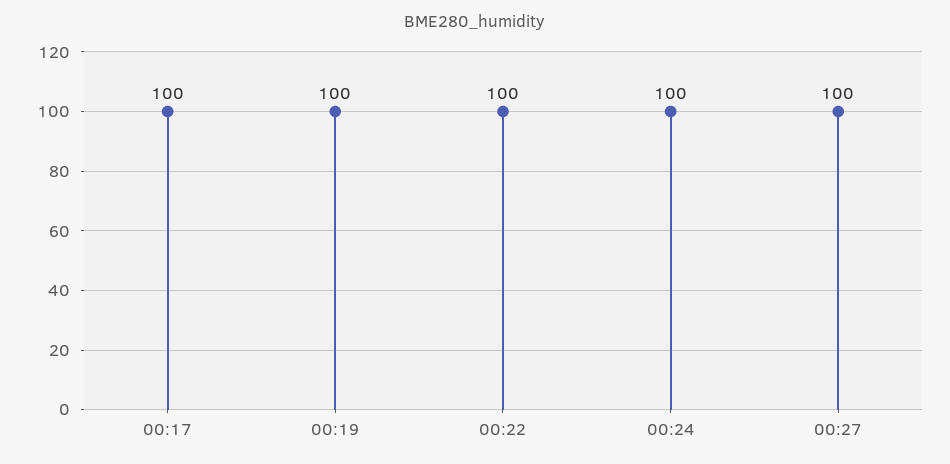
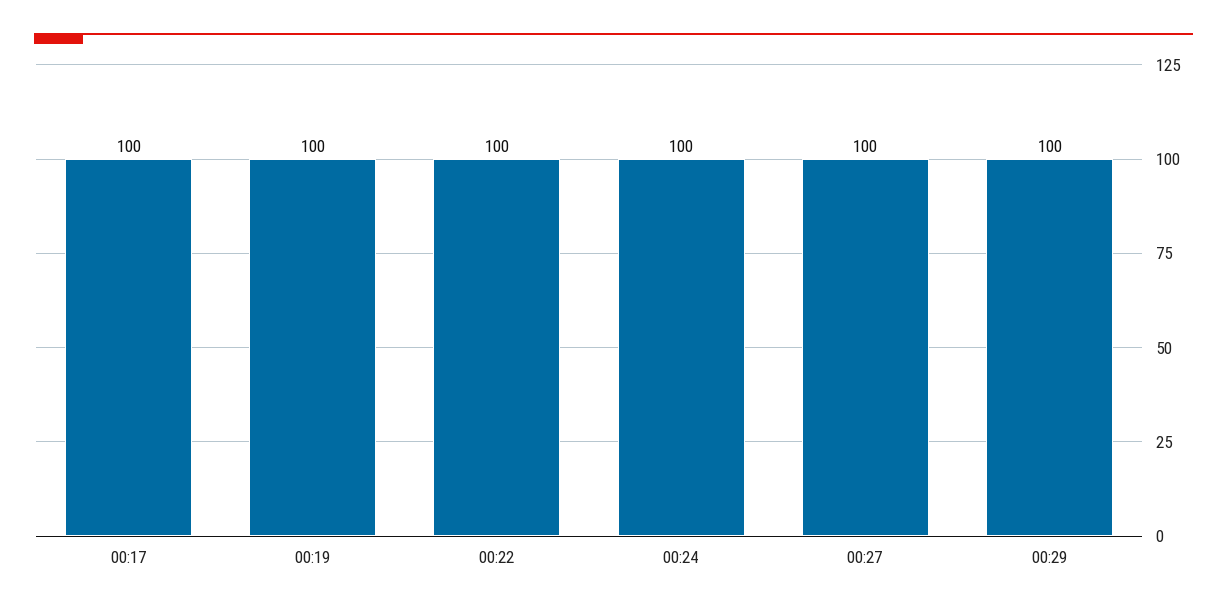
00:29: none -> 100

